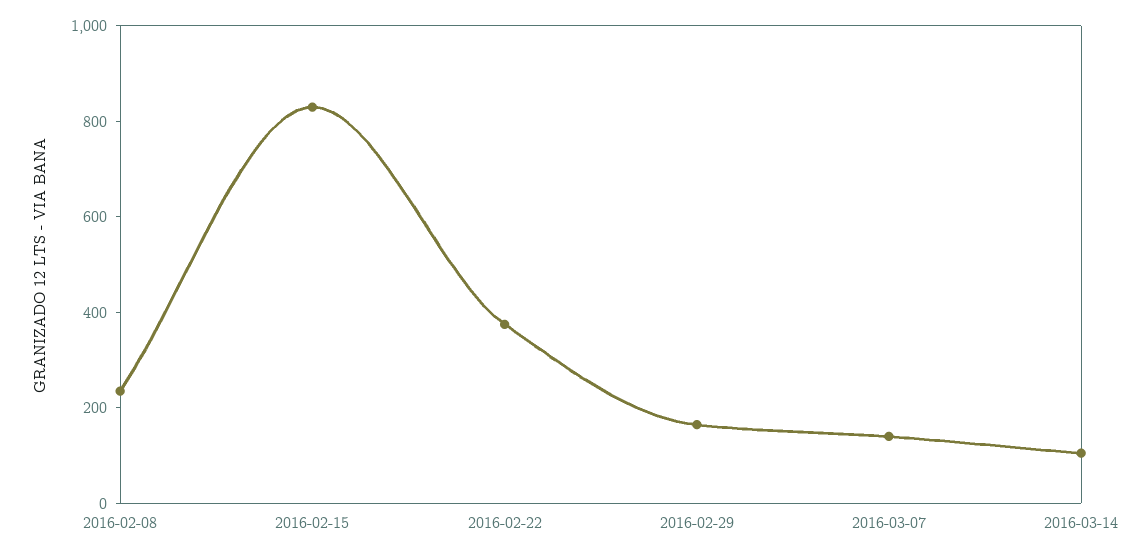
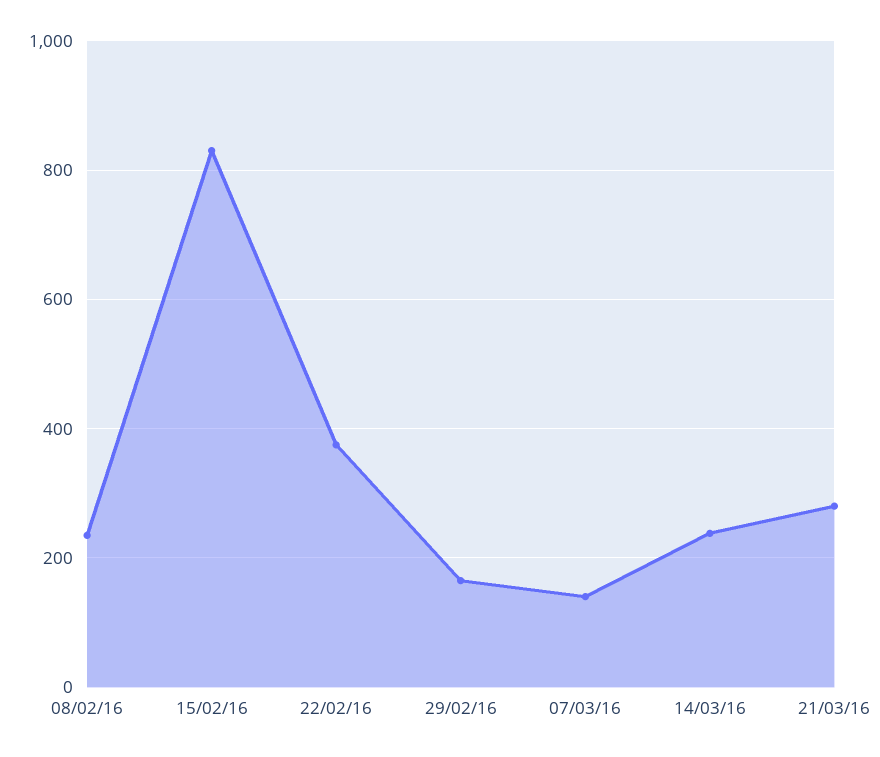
2016-03-14: 100 -> 240
21/03/16: none -> 280

